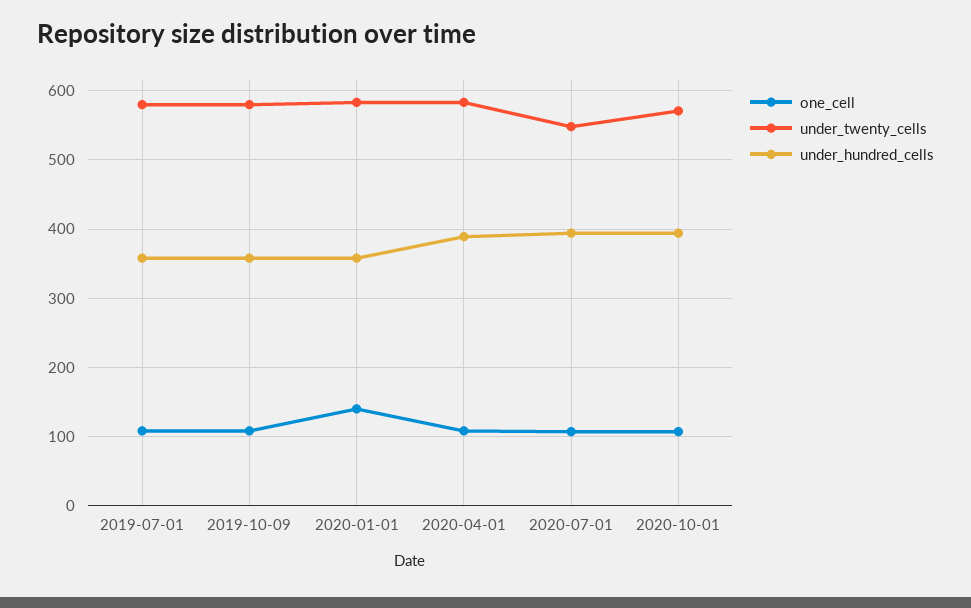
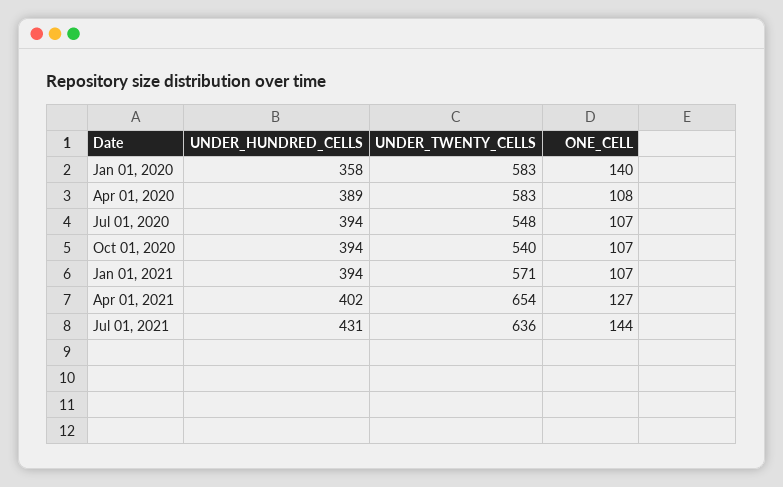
one_cell, 2019-07-01: 110 -> none
under_twenty_cells, 2019-07-01: 580 -> none
under_hundred_cells, 2019-07-01: 360 -> none
one_cell, 2019-10-09: 110 -> none
under_twenty_cells, 2019-10-09: 580 -> none
under_hundred_cells, 2019-10-09: 360 -> none
under_twenty_cells, 2020-10-01: 570 -> 540
under_hundred_cells, Jan 01, 2021: none -> 394
under_twenty_cells, Jan 01, 2021: none -> 571
one_cell, Jan 01, 2021: none -> 107
under_hundred_cells, Apr 01, 2021: none -> 402
under_twenty_cells, Apr 01, 2021: none -> 654
one_cell, Apr 01, 2021: none -> 127
under_hundred_cells, Jul 01, 2021: none -> 431
under_twenty_cells, Jul 01, 2021: none -> 636
one_cell, Jul 01, 2021: none -> 144

